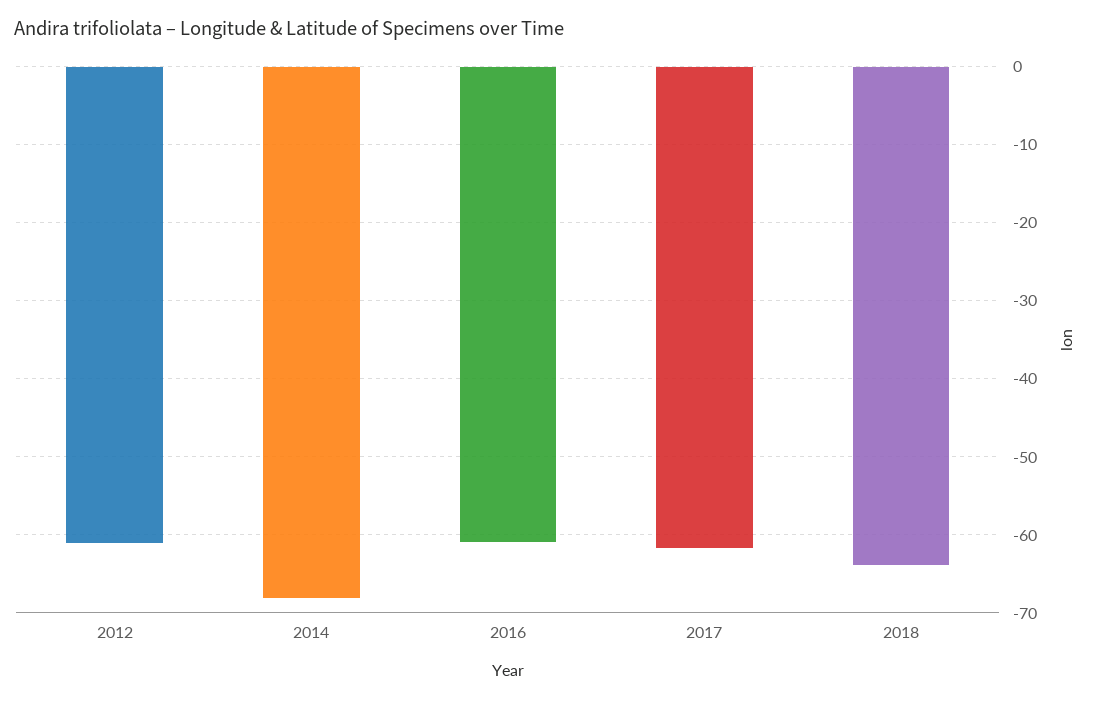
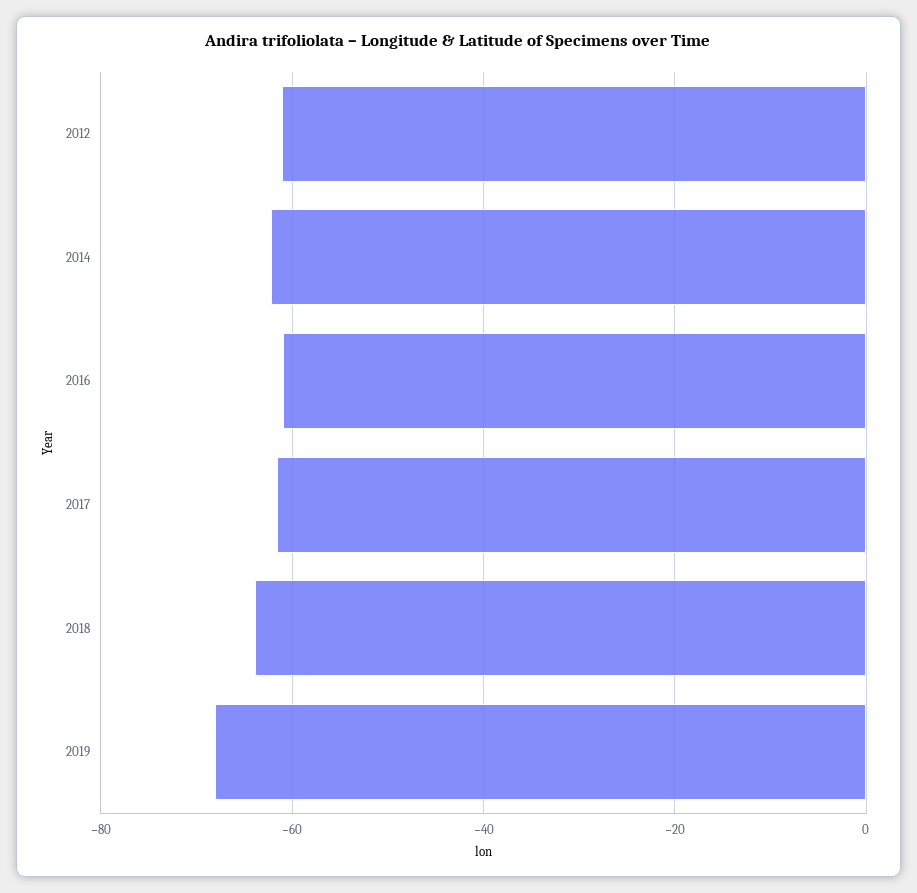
2014: -68 -> -62
2019: none -> -68

